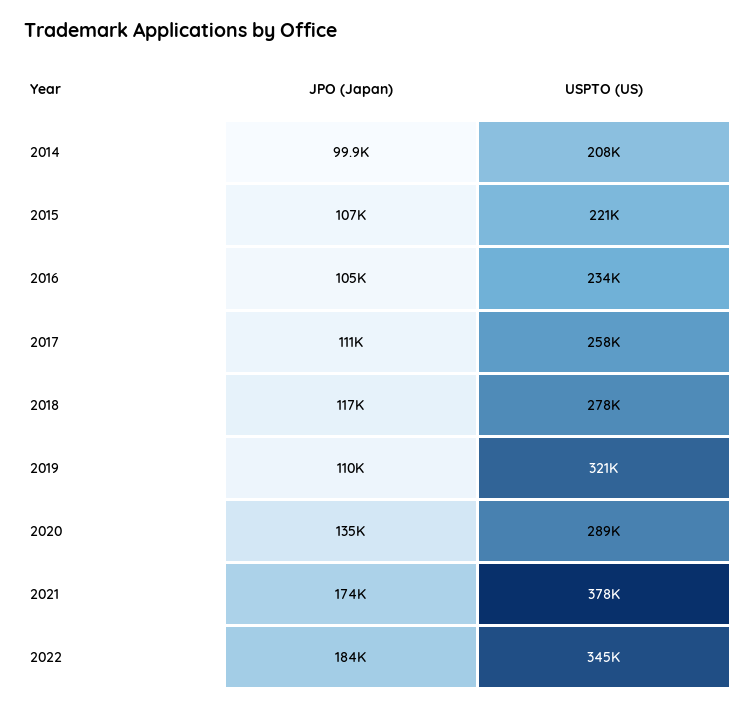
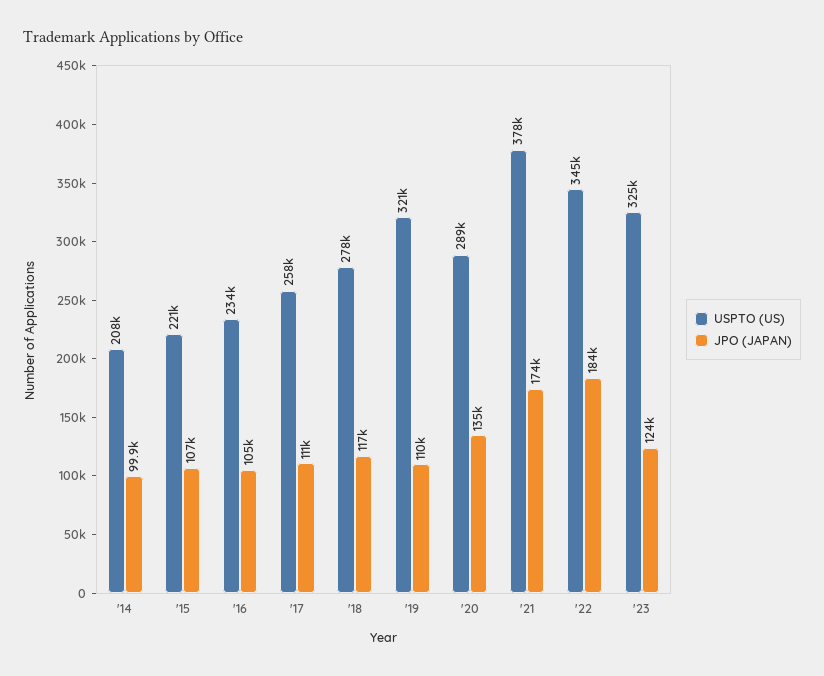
USPTO (US), '23: none -> 325000
JPO (Japan), '23: none -> 124000

